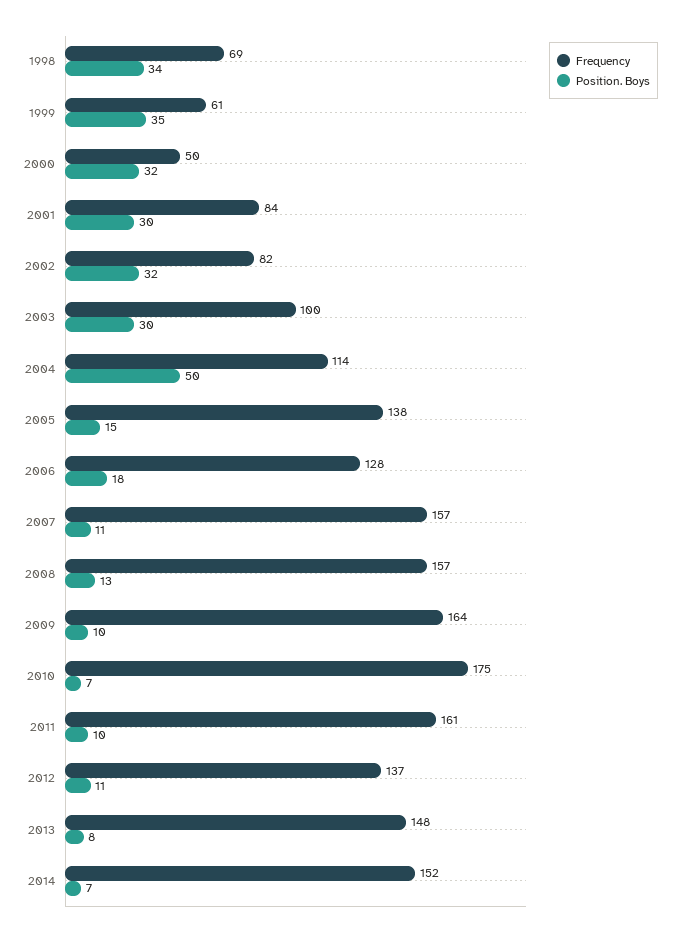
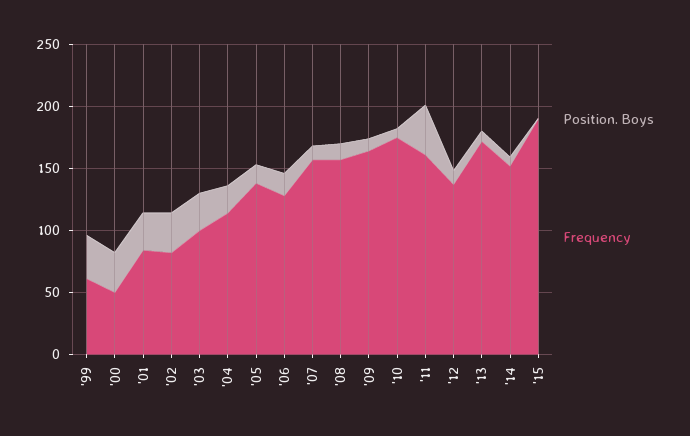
Frequency, 1998: 69 -> none
Position. Boys, 1998: 34 -> none
Position. Boys, 2004: 50 -> 20
Position. Boys, 2011: 10 -> 40
Frequency, 2013: 148 -> 170
Position. Boys, '15: none -> 0
Frequency, '15: none -> 190

